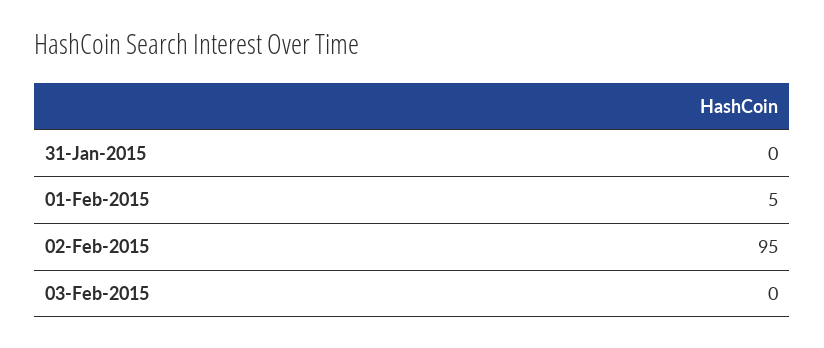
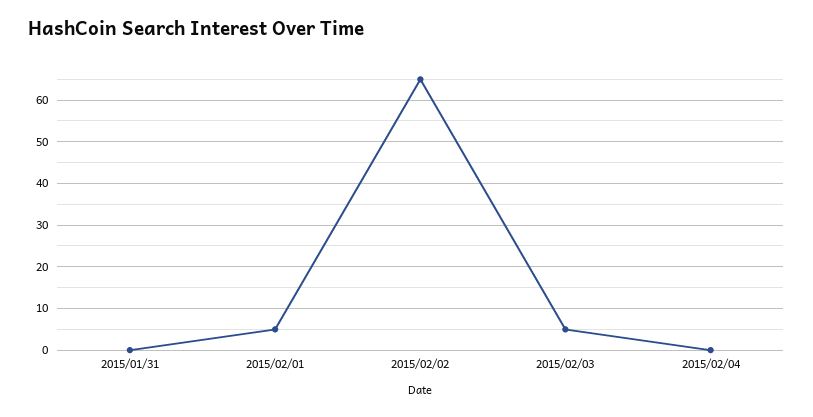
02-Feb-2015: 95 -> 65
03-Feb-2015: 0 -> 5
2015/02/04: none -> 0

